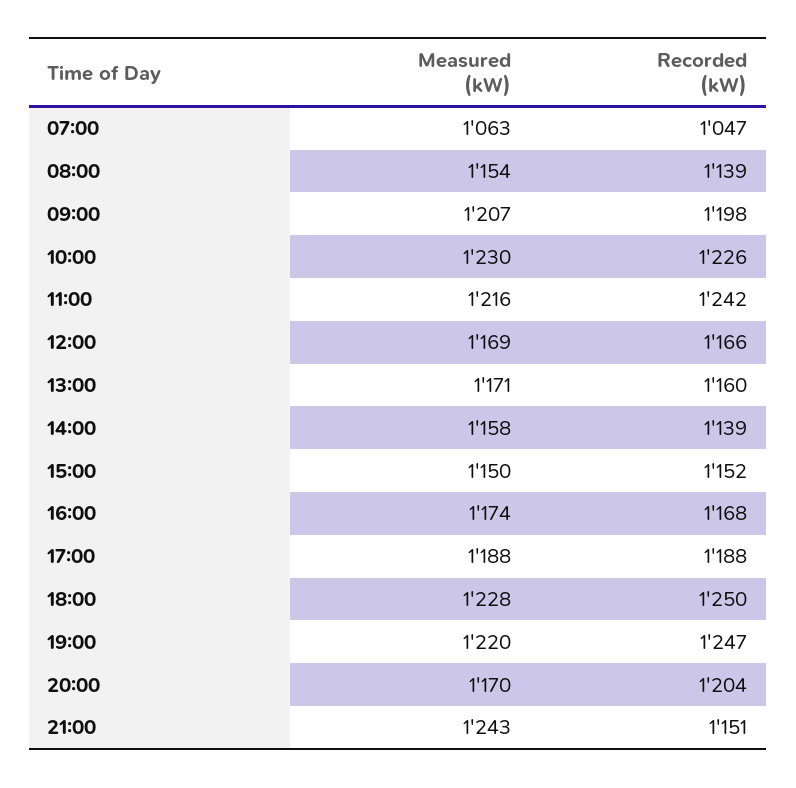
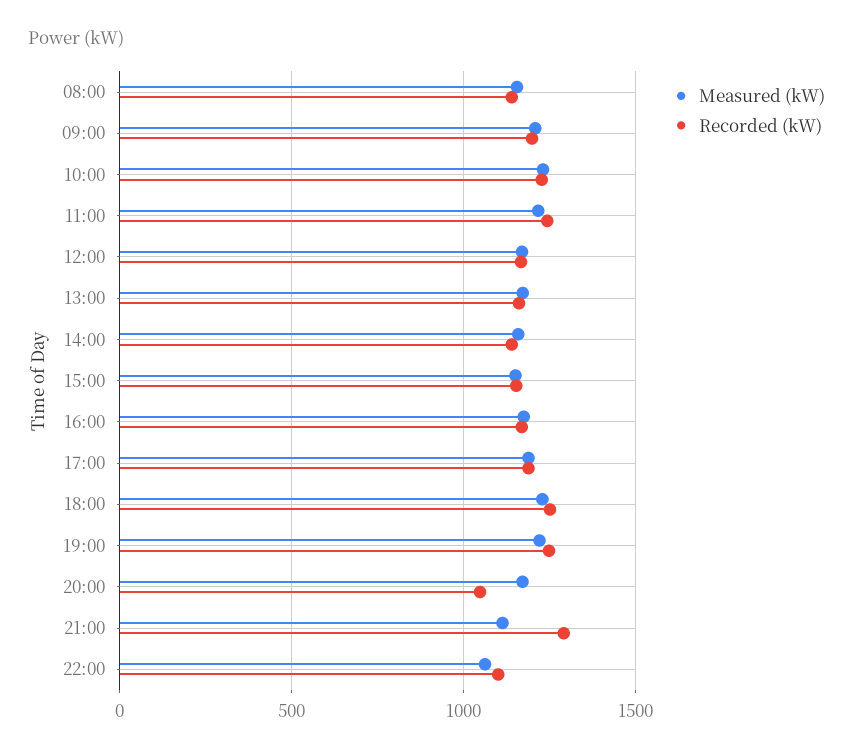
Measured (kW), 07:00: 1063 -> none
Recorded (kW), 07:00: 1047 -> none
Recorded (kW), 20:00: 1204 -> 1050
Measured (kW), 21:00: 1243 -> 1100
Recorded (kW), 21:00: 1151 -> 1300
Measured (kW), 22:00: none -> 1050
Recorded (kW), 22:00: none -> 1100

